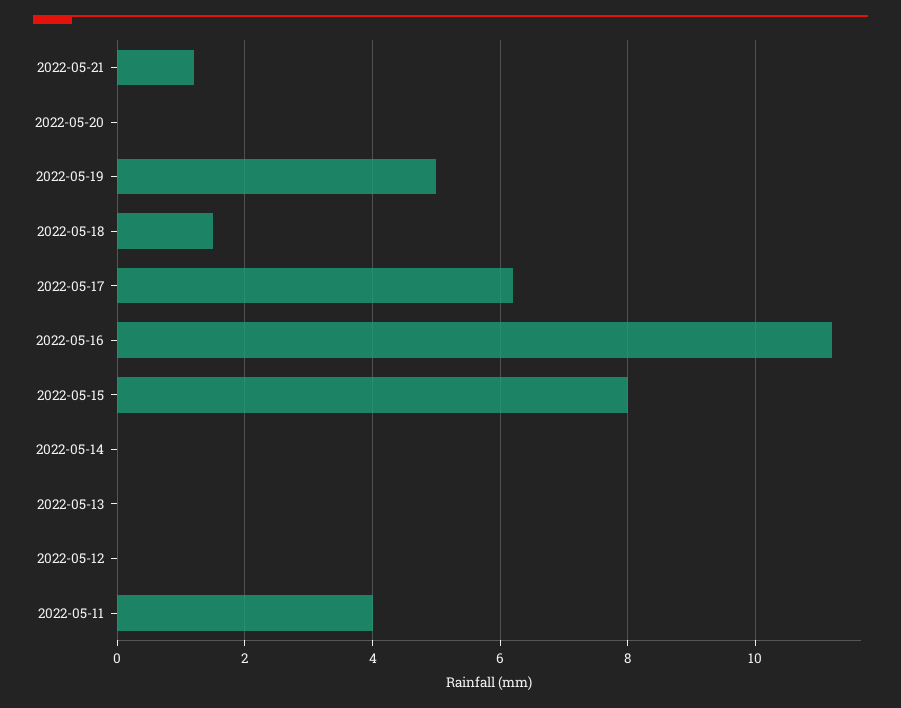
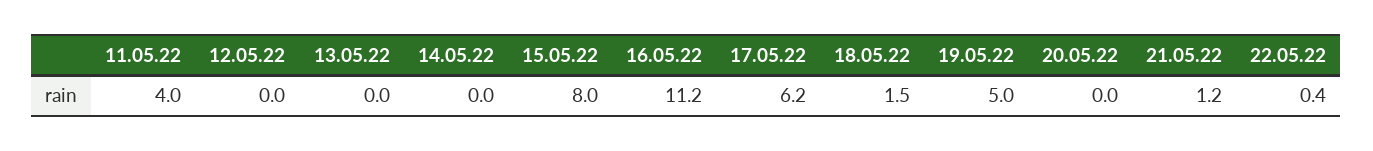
22.05.22: none -> 0.4

